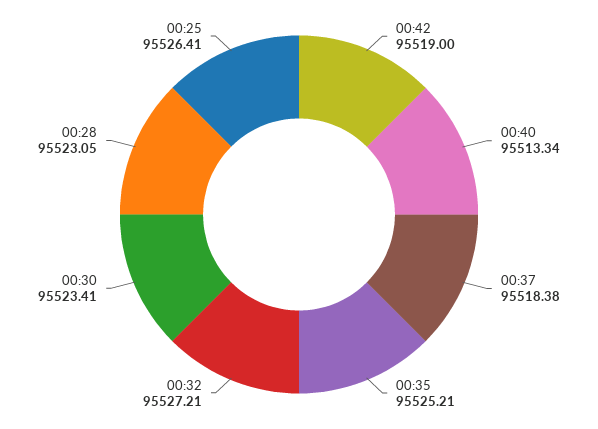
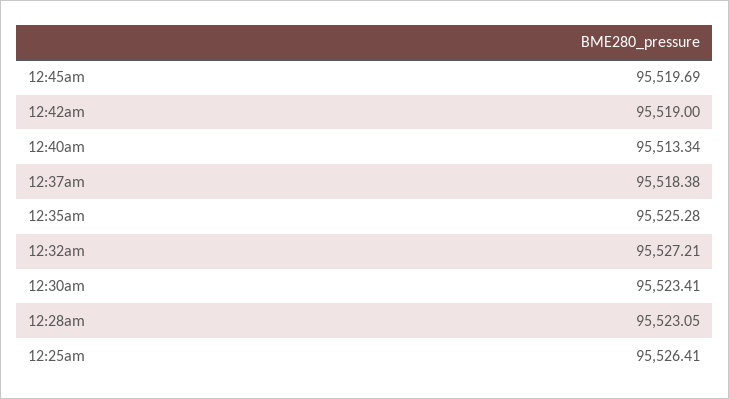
00:35: 95525.21 -> 95525.28
12:45am: none -> 95519.69

